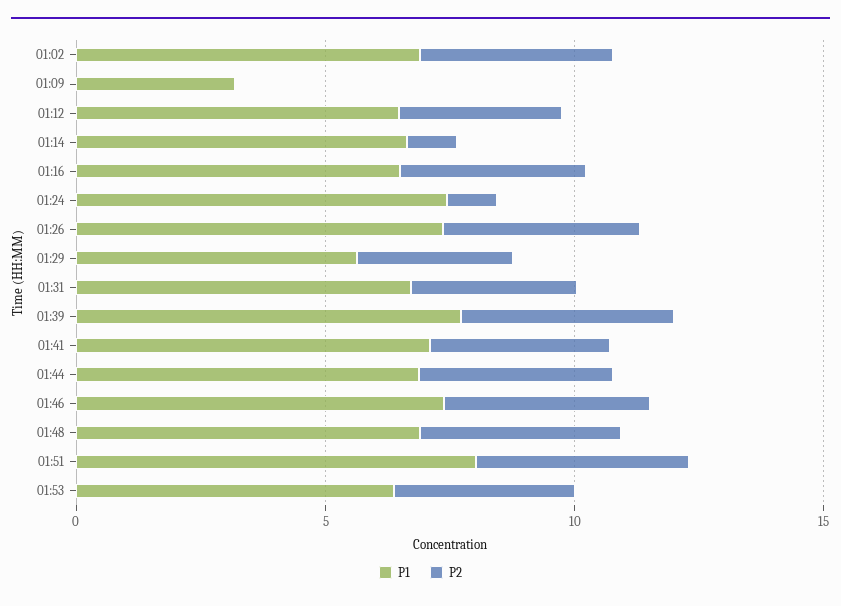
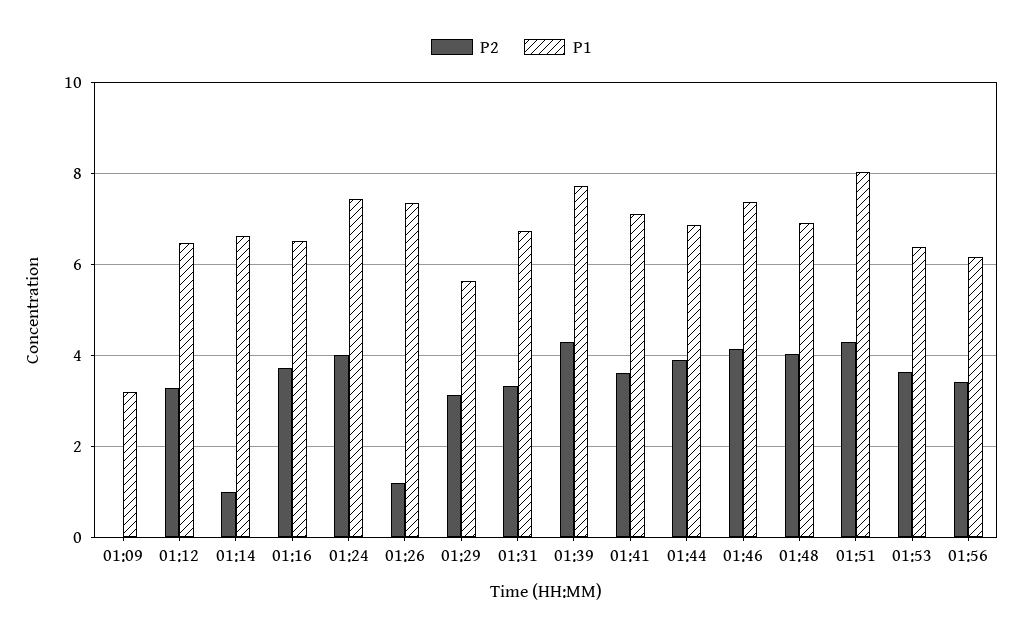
P1, 01:02: 7 -> none
P2, 01:02: 4 -> none
P2, 01:24: 1 -> 4
P2, 01:26: 4 -> 1.2
P2, 01:56: none -> 3.4
P1, 01:56: none -> 6.2

